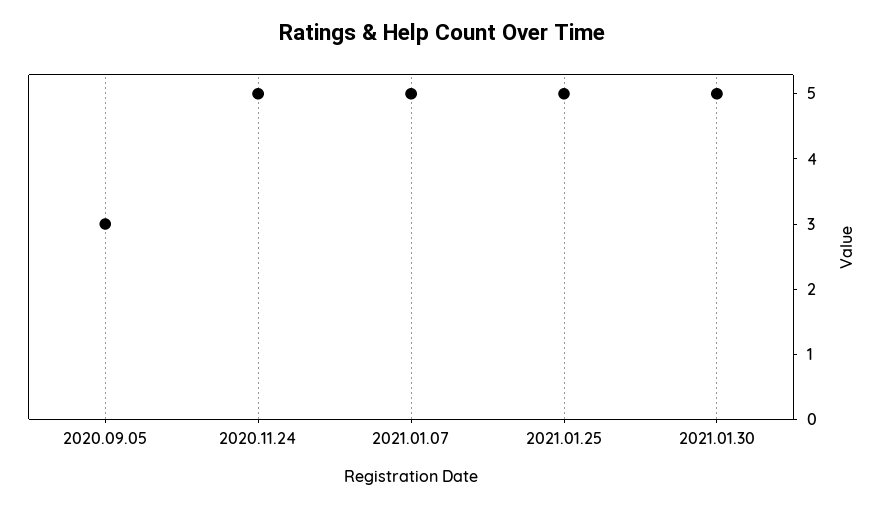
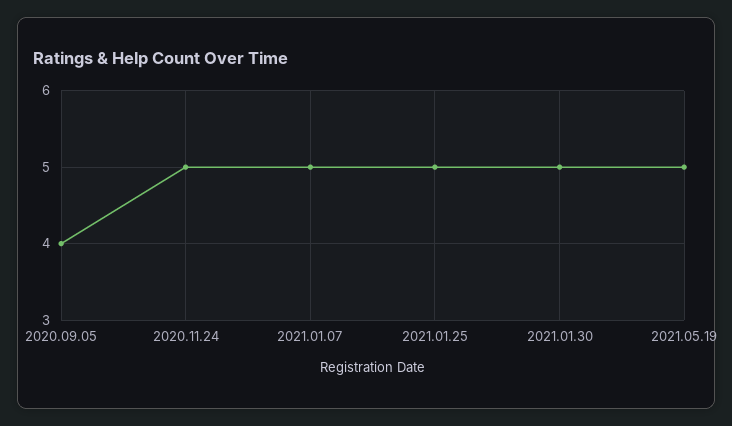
2020.09.05: 3 -> 4
2021.05.19: none -> 5

